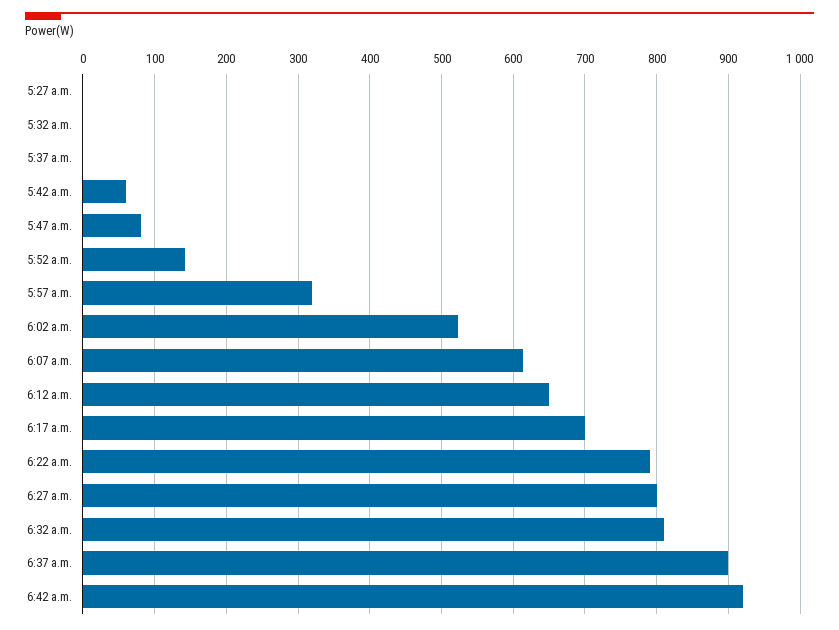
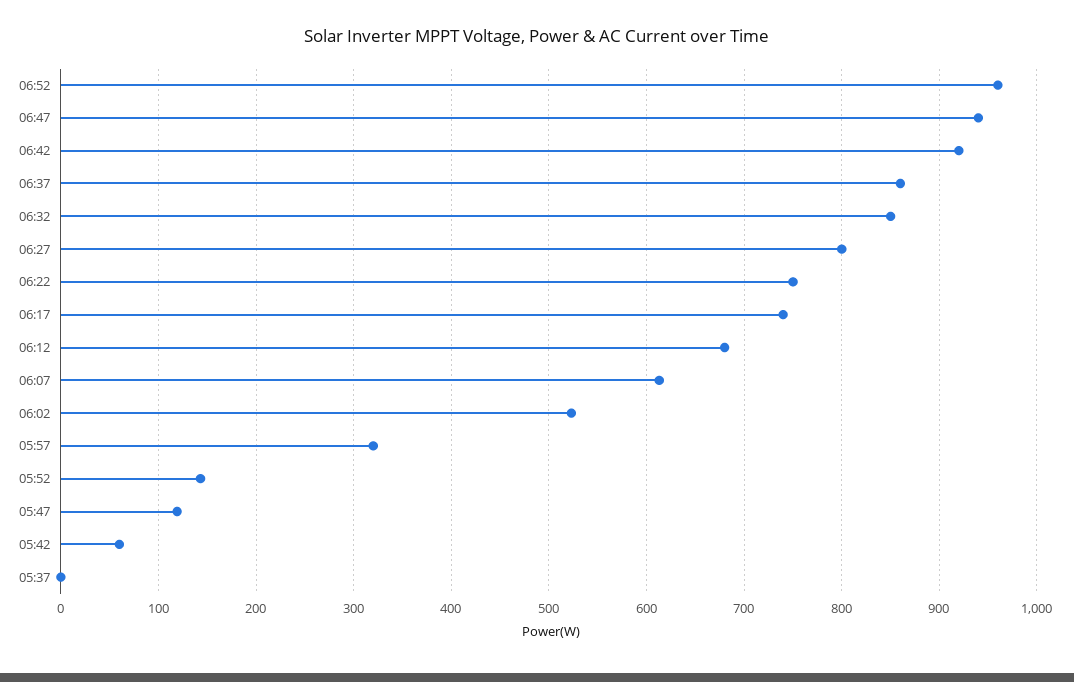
5:27 a.m.: 0 -> none
5:32 a.m.: 0 -> none
5:47 a.m.: 80 -> 120
6:12 a.m.: 650 -> 680
6:17 a.m.: 700 -> 740
6:22 a.m.: 790 -> 750
6:32 a.m.: 810 -> 850
6:37 a.m.: 900 -> 860
06:52: none -> 960
06:47: none -> 940

